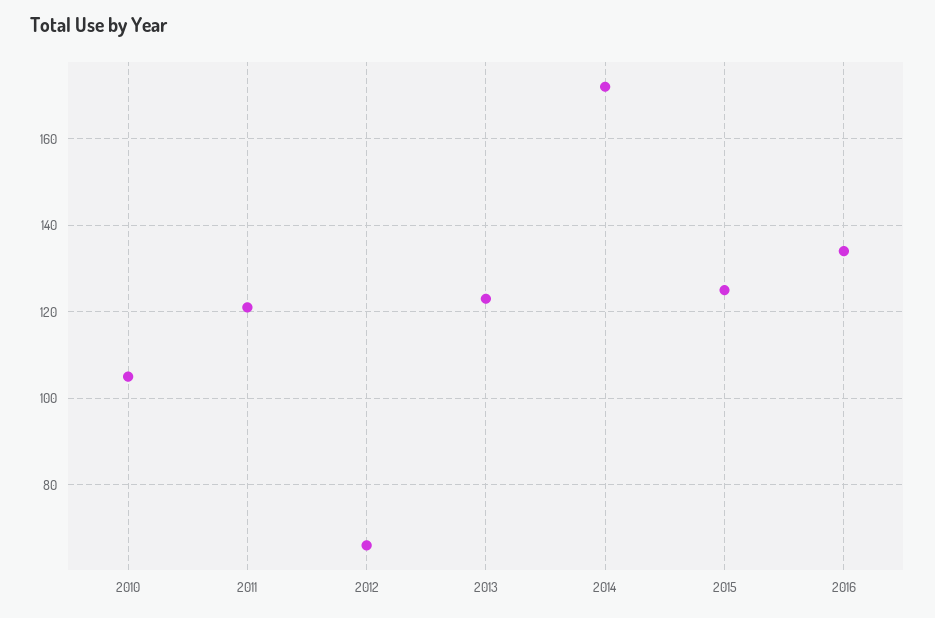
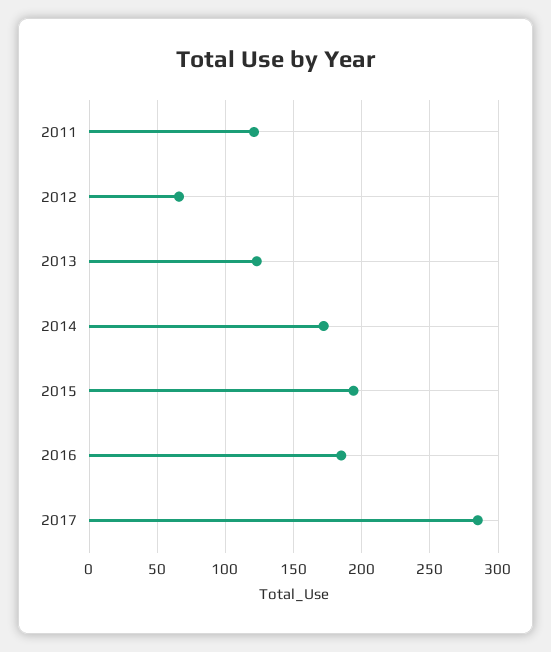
2010: 105 -> none
2015: 125 -> 195
2016: 135 -> 185
2017: none -> 285

